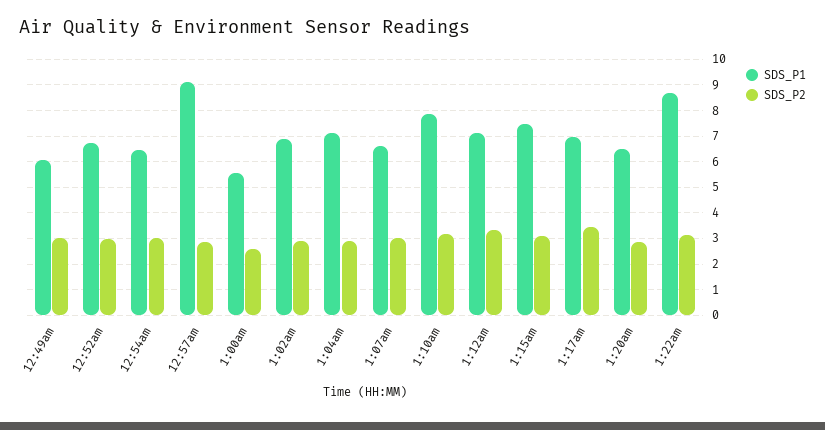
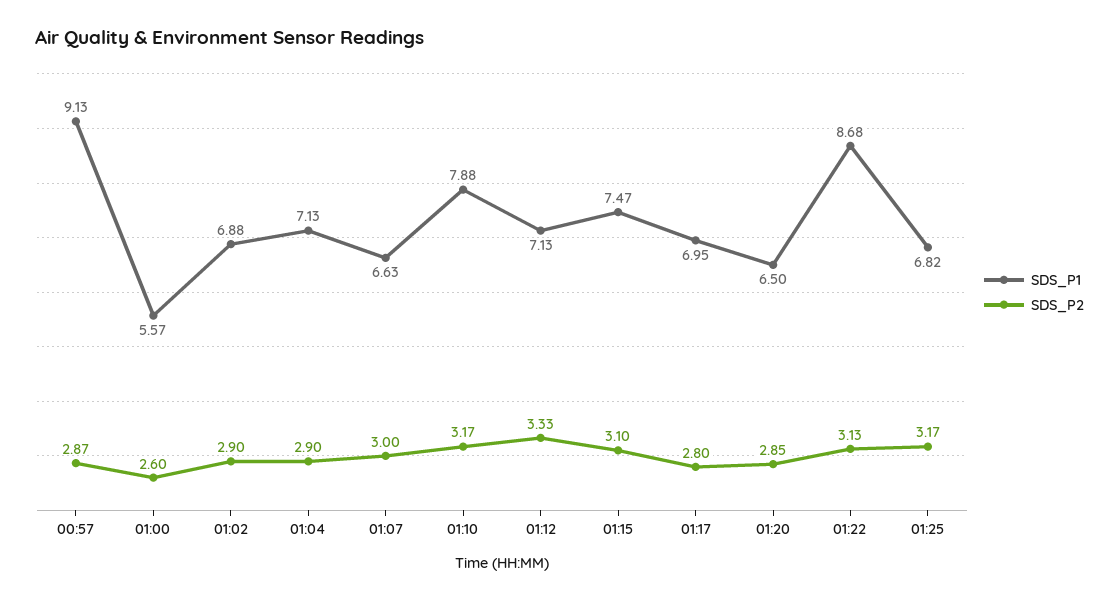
SDS_P1, 12:49am: 6 -> none
SDS_P2, 12:49am: 3 -> none
SDS_P1, 12:52am: 6.75 -> none
SDS_P2, 12:52am: 3 -> none
SDS_P1, 12:54am: 6.5 -> none
SDS_P2, 12:54am: 3 -> none
SDS_P2, 1:17am: 3.5 -> 2.8
SDS_P1, 01:25: none -> 6.82
SDS_P2, 01:25: none -> 3.17

